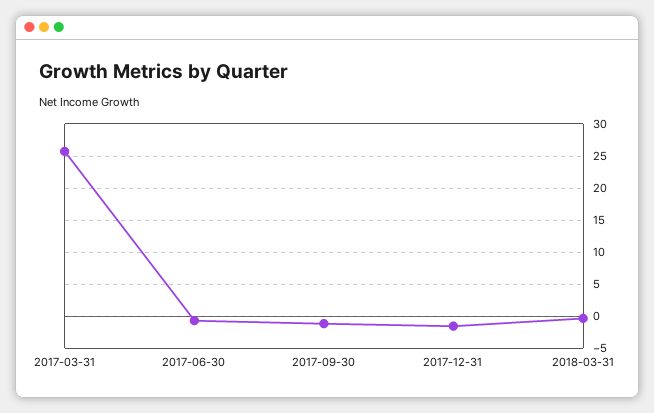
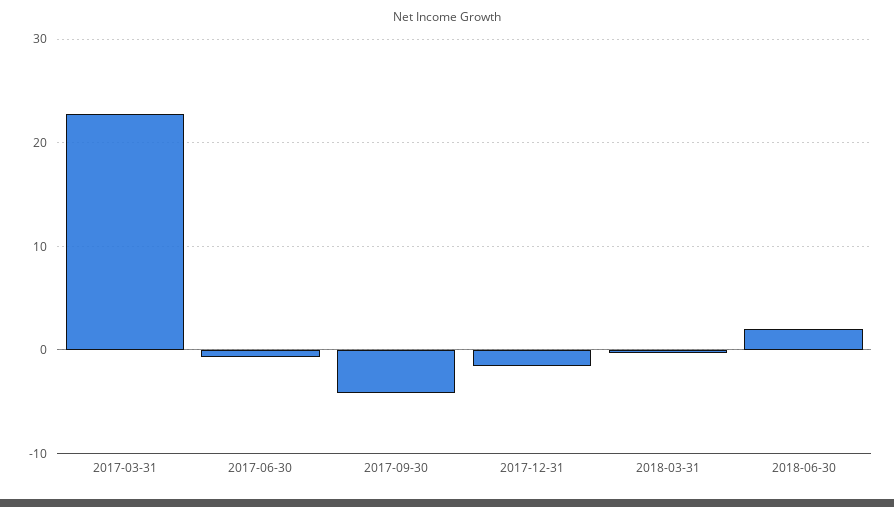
2017-03-31: 26 -> 23
2017-09-30: -1 -> -4
2018-06-30: none -> 2

